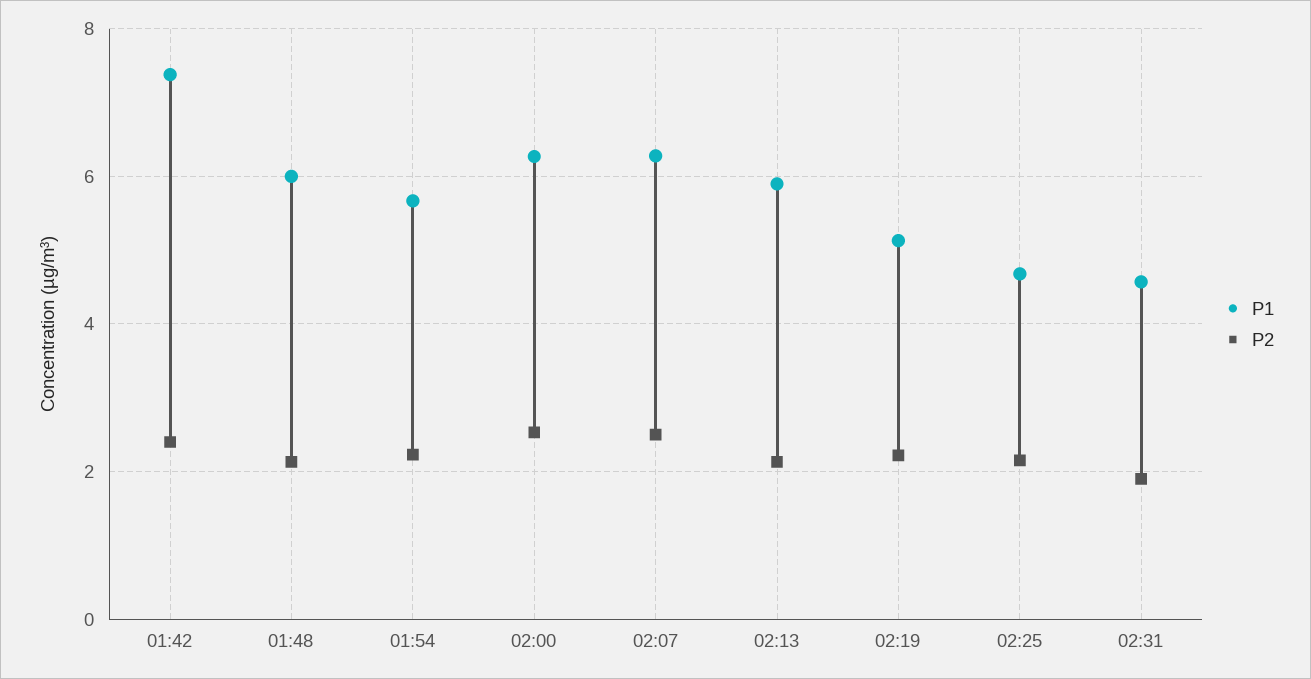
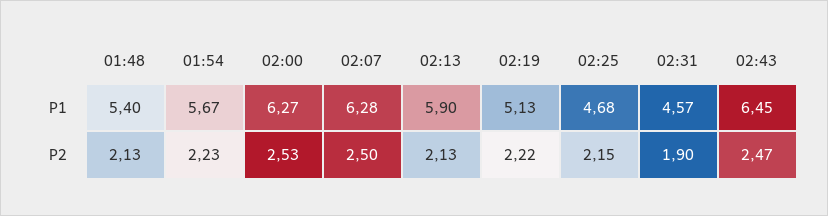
P1, 01:42: 7.4 -> none
P2, 01:42: 2.4 -> none
P1, 01:48: 6 -> 5.4
P1, 02:43: none -> 6.45
P2, 02:43: none -> 2.47

